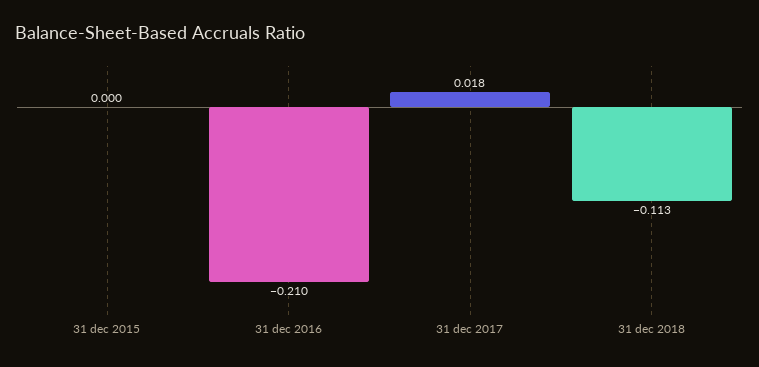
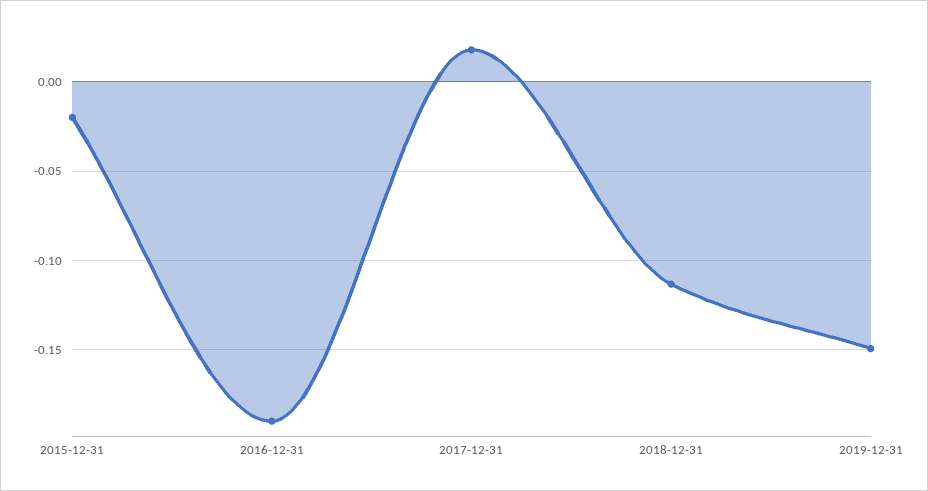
31 dec 2015: 0 -> -0.02
31 dec 2016: -0.21 -> -0.19
2019-12-31: none -> -0.15

